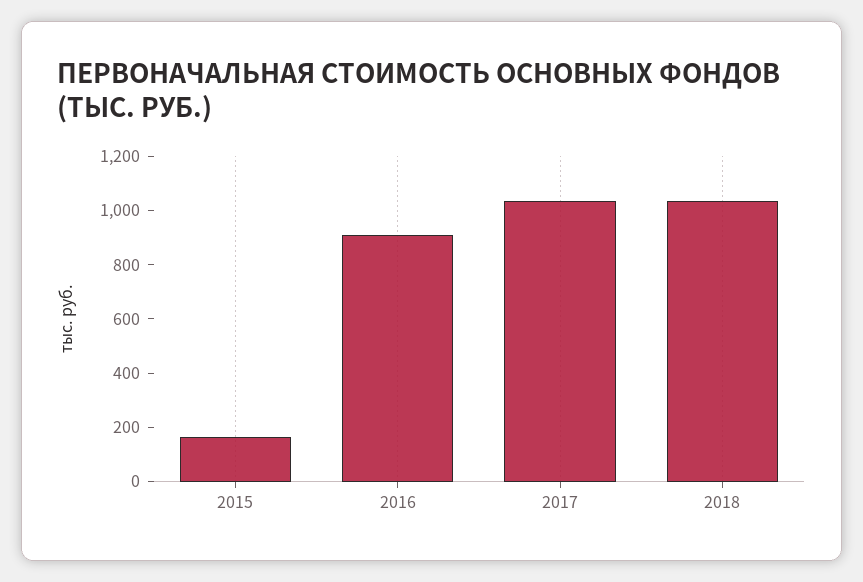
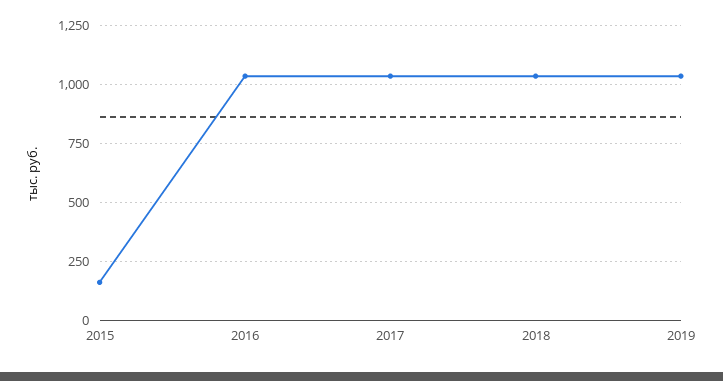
2016: 900 -> 1050
2019: none -> 1050

